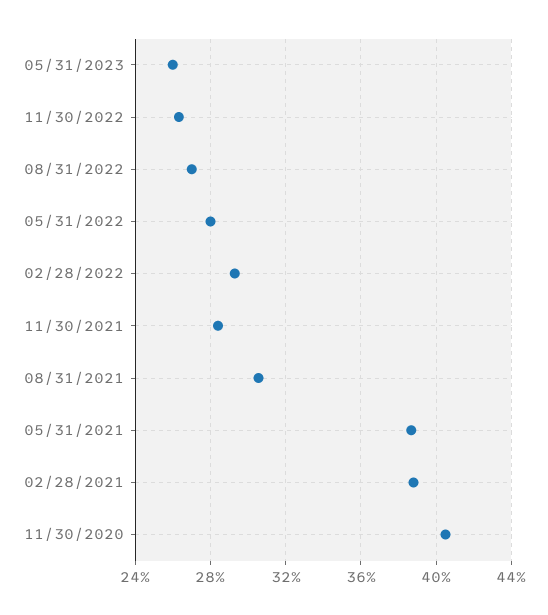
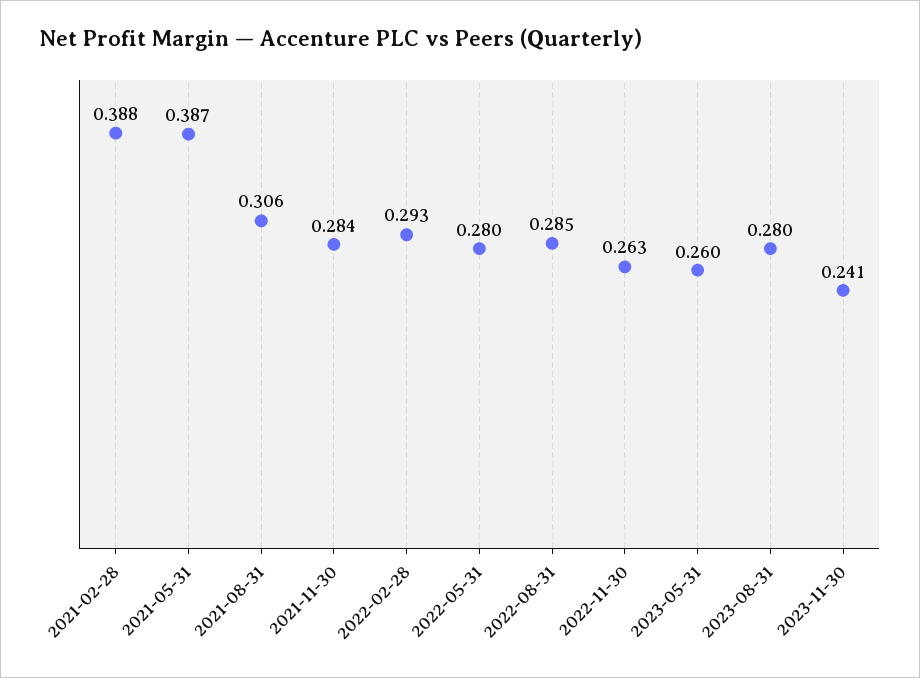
08/31/2022: 0.27 -> 0.285
11/30/2020: 0.405 -> none
2023-08-31: none -> 0.28
2023-11-30: none -> 0.241

